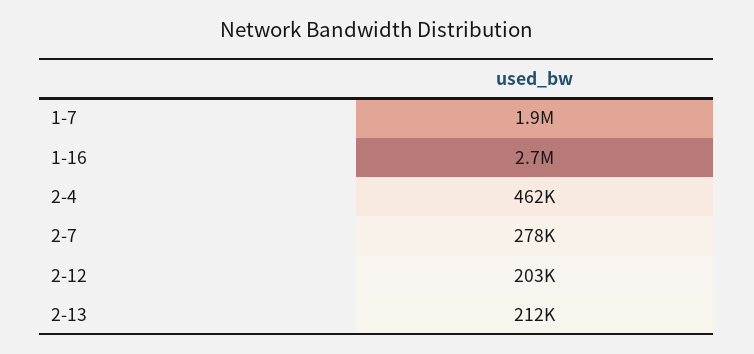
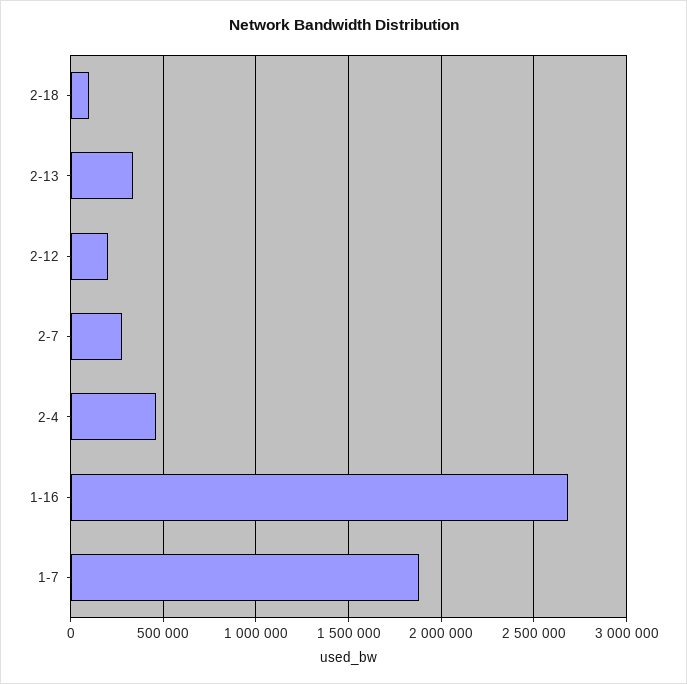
2-13: 212000 -> 350000
2-18: none -> 100000

